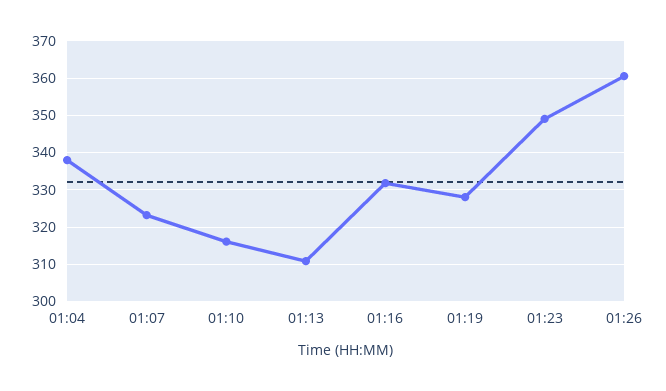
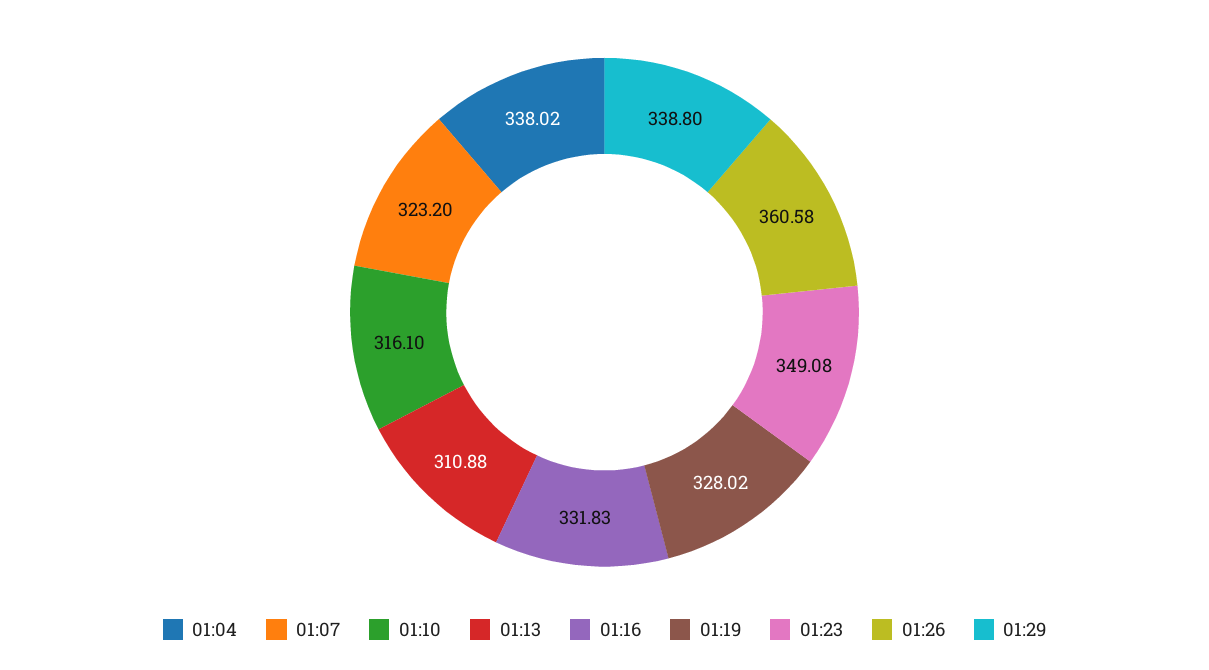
01:29: none -> 338.8

